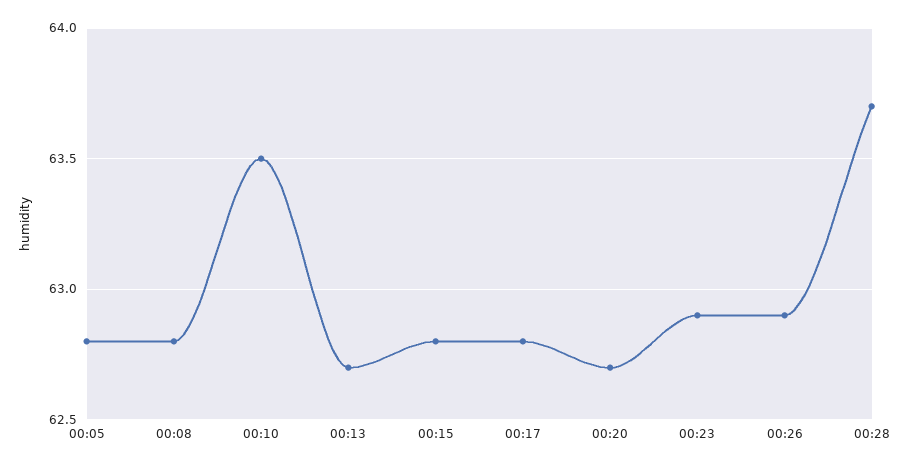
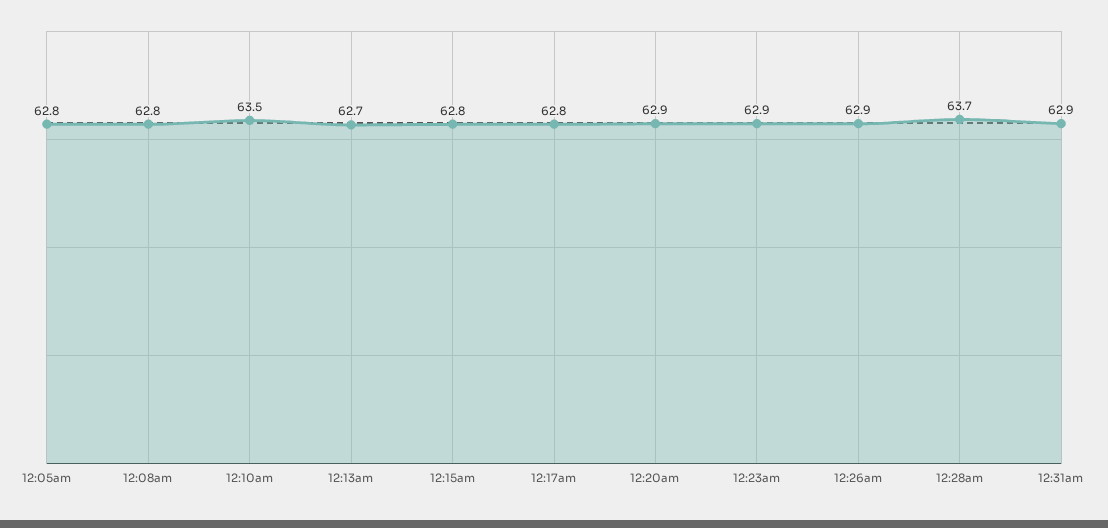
00:20: 62.7 -> 62.9
12:31am: none -> 62.9

